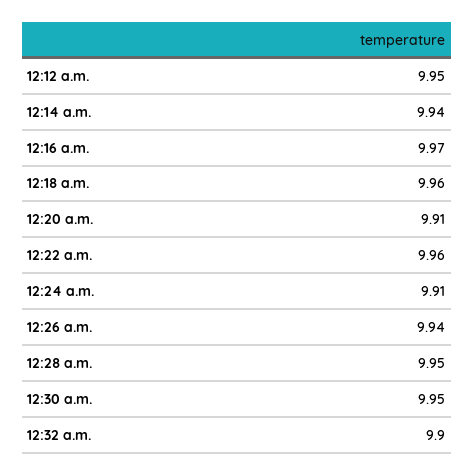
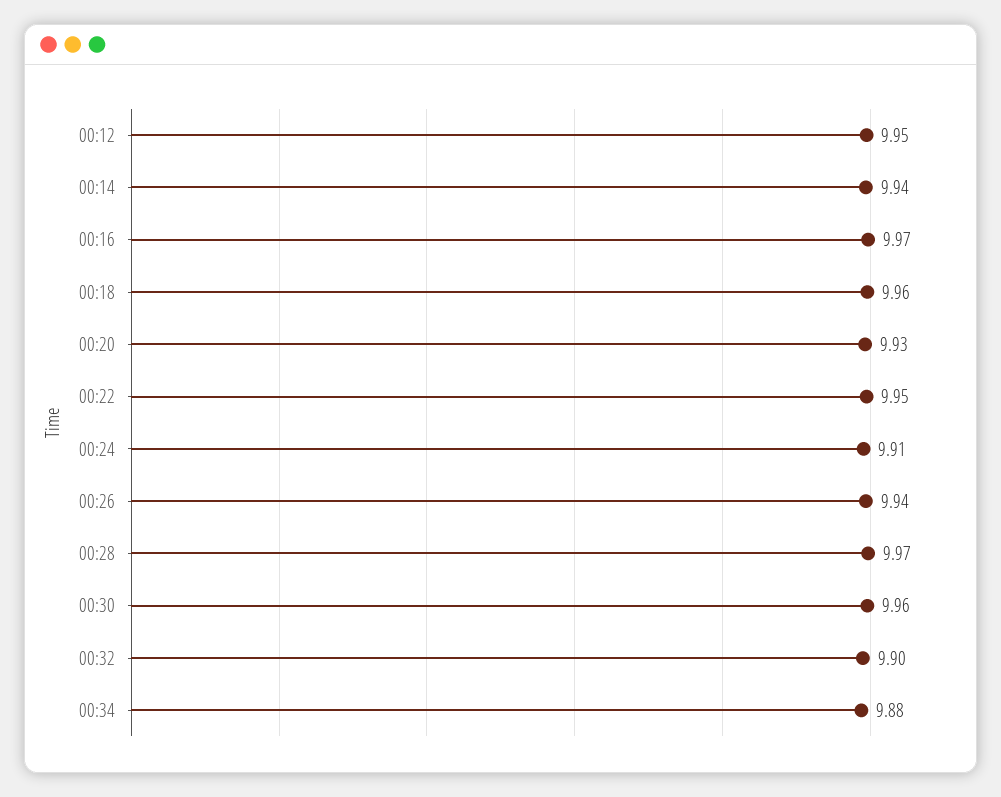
12:20 a.m.: 9.91 -> 9.93
12:22 a.m.: 9.96 -> 9.95
12:28 a.m.: 9.95 -> 9.97
12:30 a.m.: 9.95 -> 9.96
00:34: none -> 9.88

